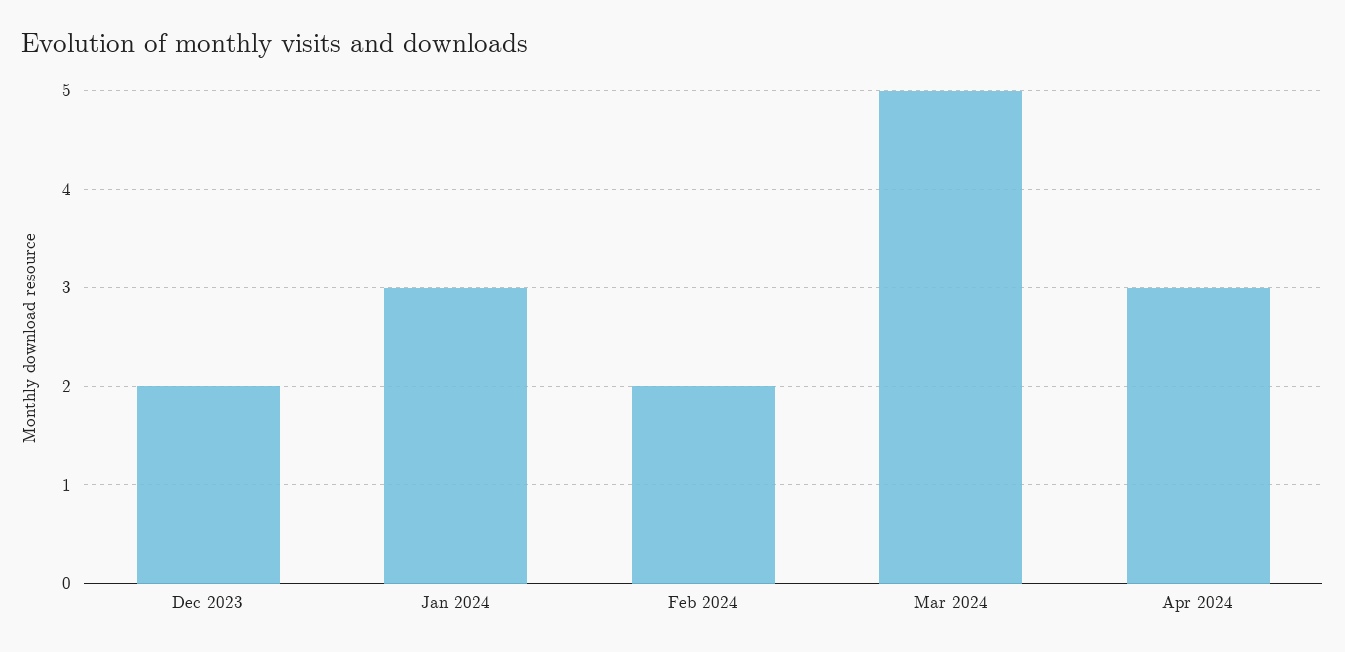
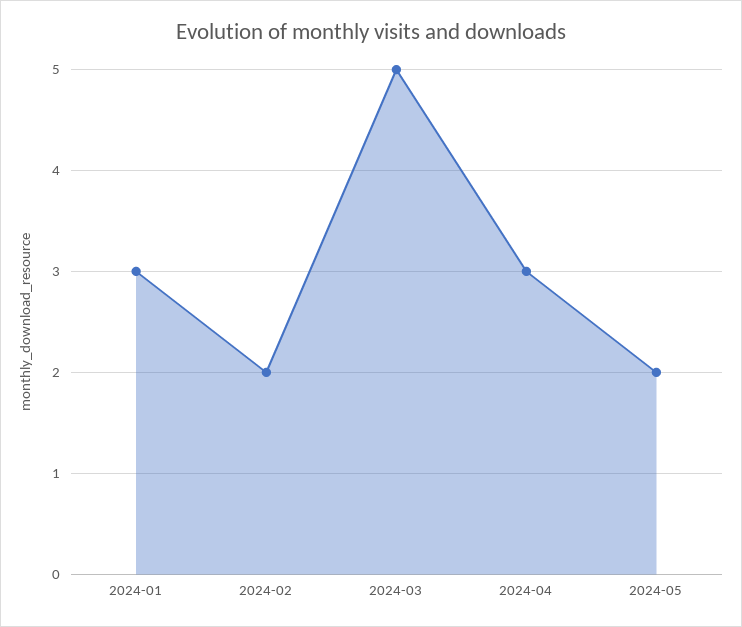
Dec 2023: 2 -> none
2024-05: none -> 2

